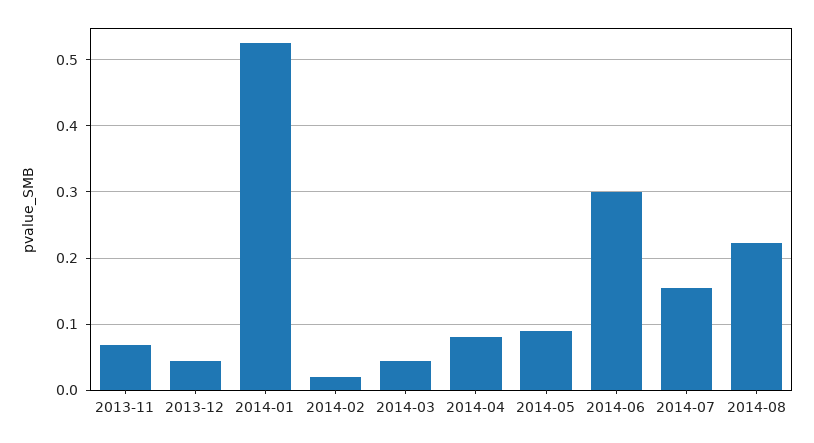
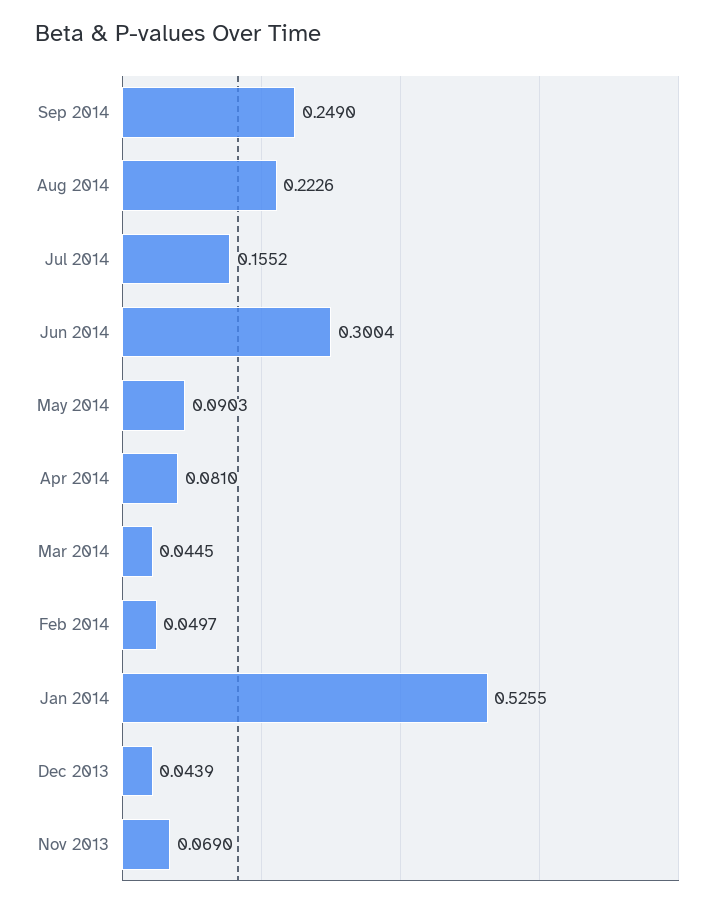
2014-02: 0.02 -> 0.0497
Sep 2014: none -> 0.249

